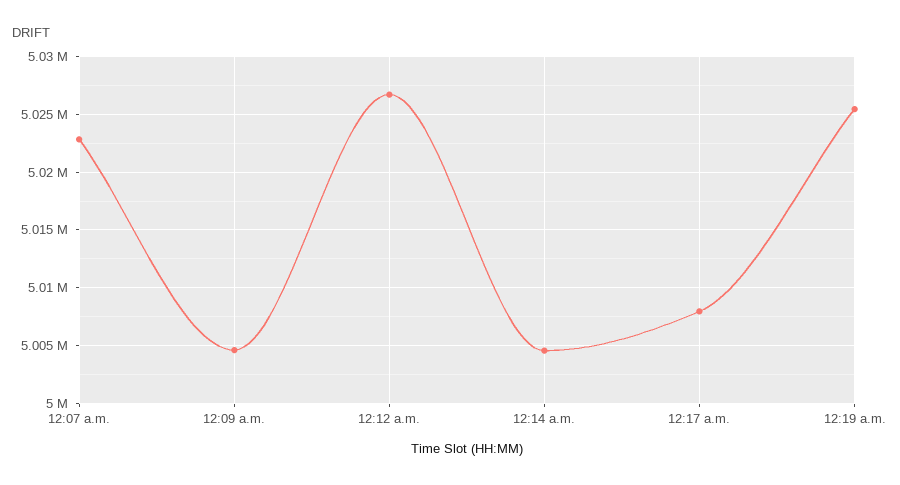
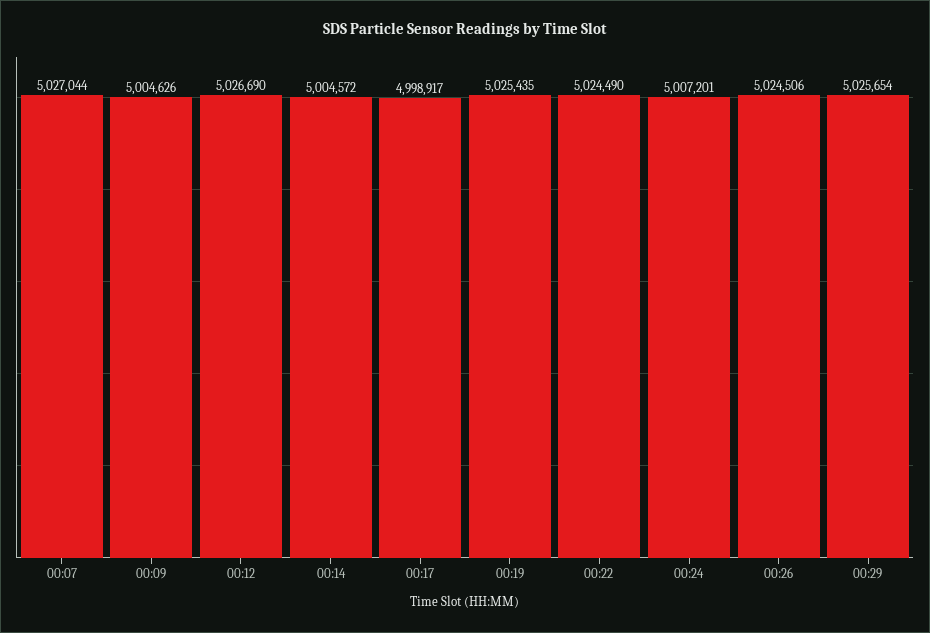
12:07 a.m.: 5023000 -> 5027044
12:17 a.m.: 5008000 -> 4998917
00:22: none -> 5024490
00:24: none -> 5007201
00:26: none -> 5024506
00:29: none -> 5025654

